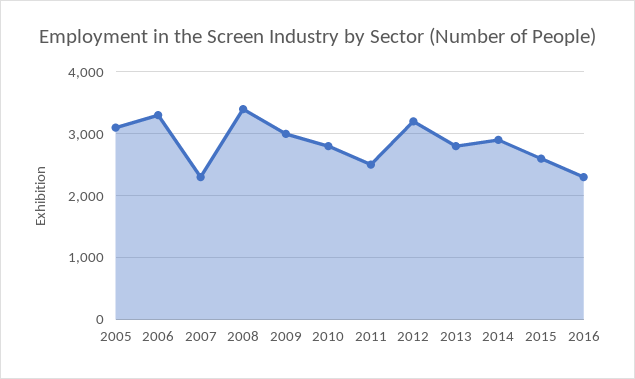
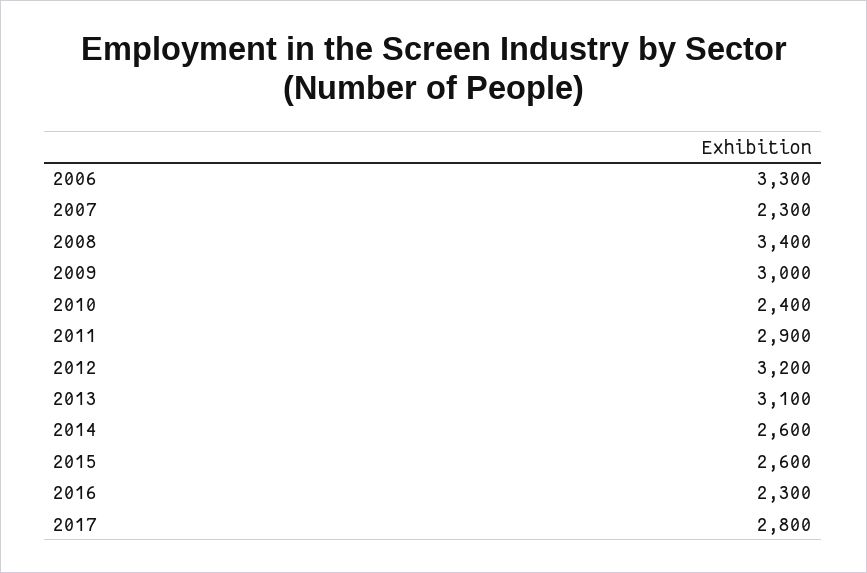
2005: 3100 -> none
2010: 2800 -> 2400
2011: 2500 -> 2900
2013: 2800 -> 3100
2014: 2900 -> 2600
2017: none -> 2800

